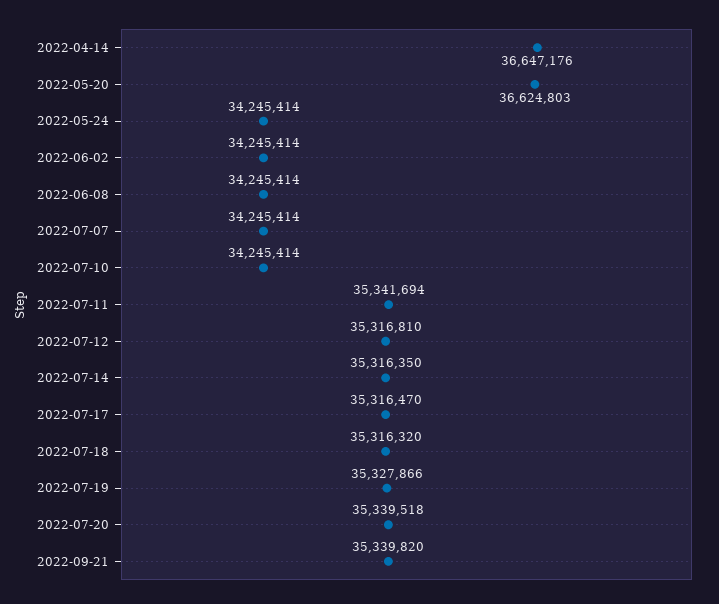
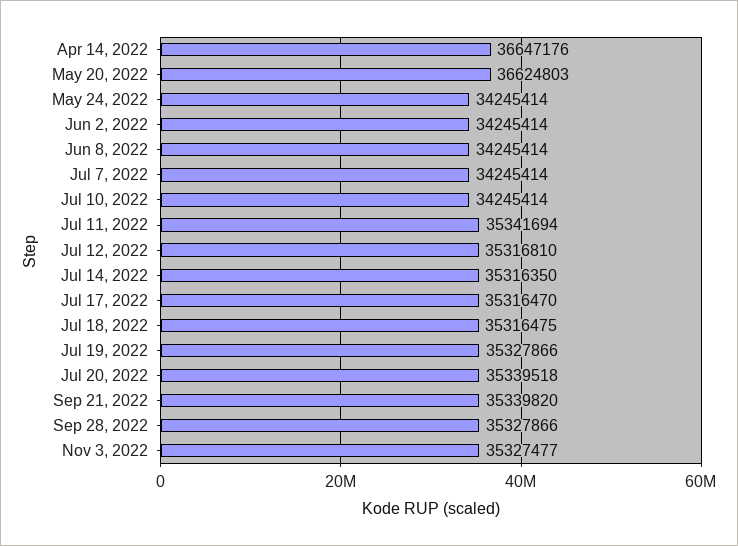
2022-07-18: 35316320 -> 35316475
Sep 28, 2022: none -> 35327866
Nov 3, 2022: none -> 35327477

